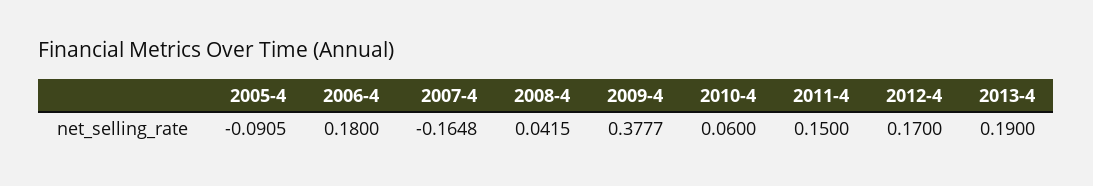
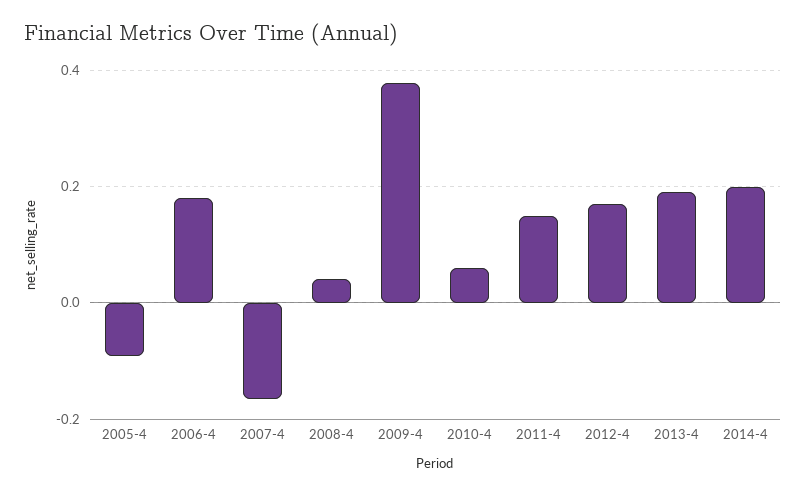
2014-4: none -> 0.2

